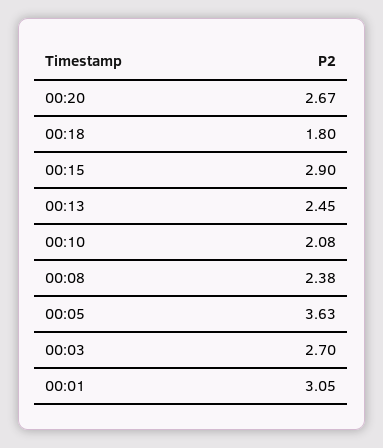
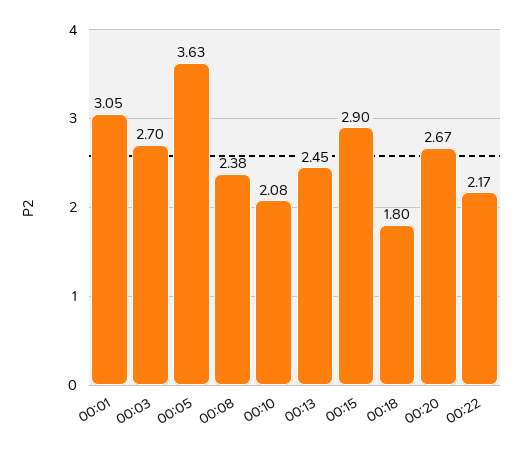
00:22: none -> 2.17

